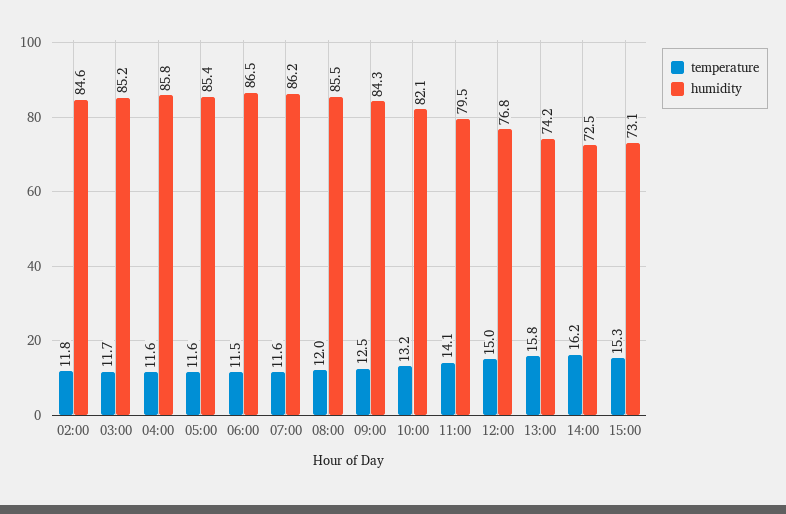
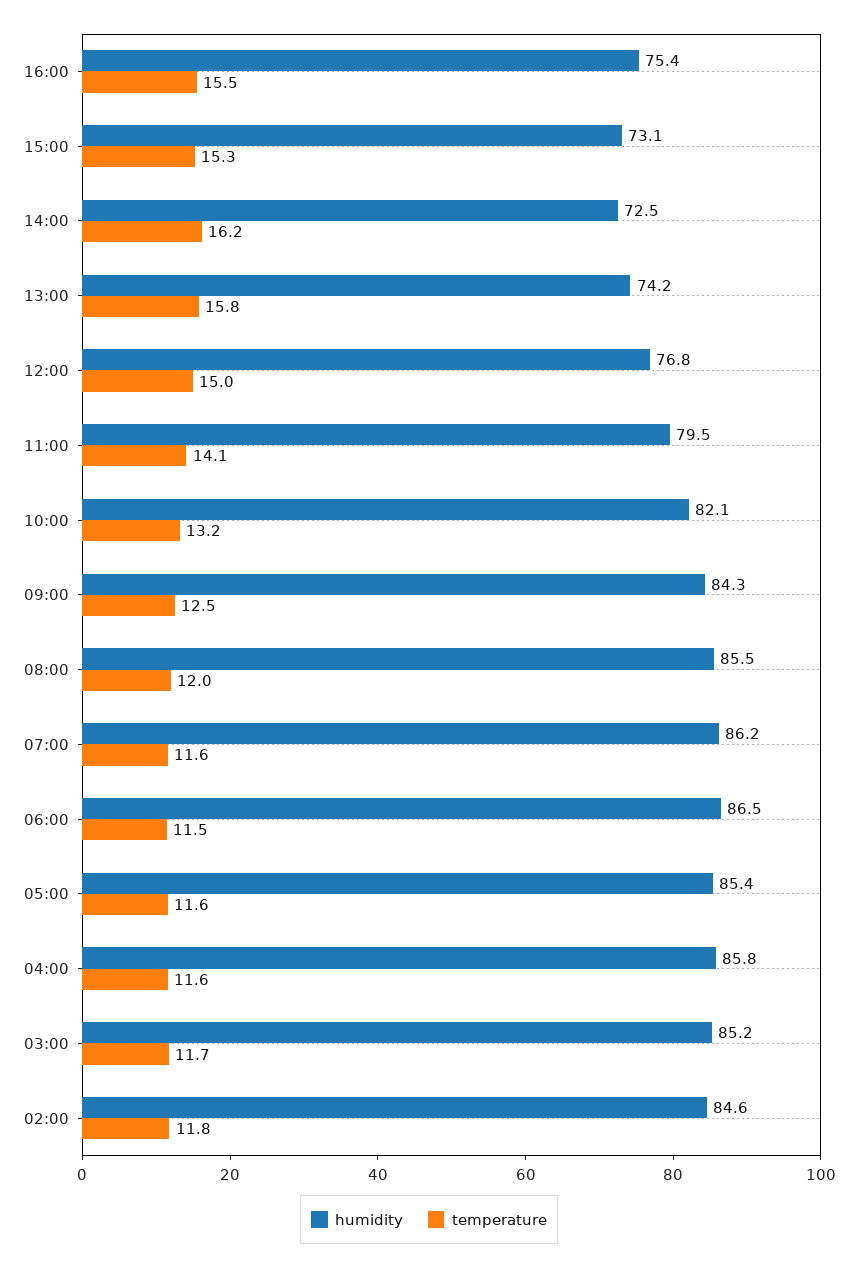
humidity, 16:00: none -> 75.4
temperature, 16:00: none -> 15.5

